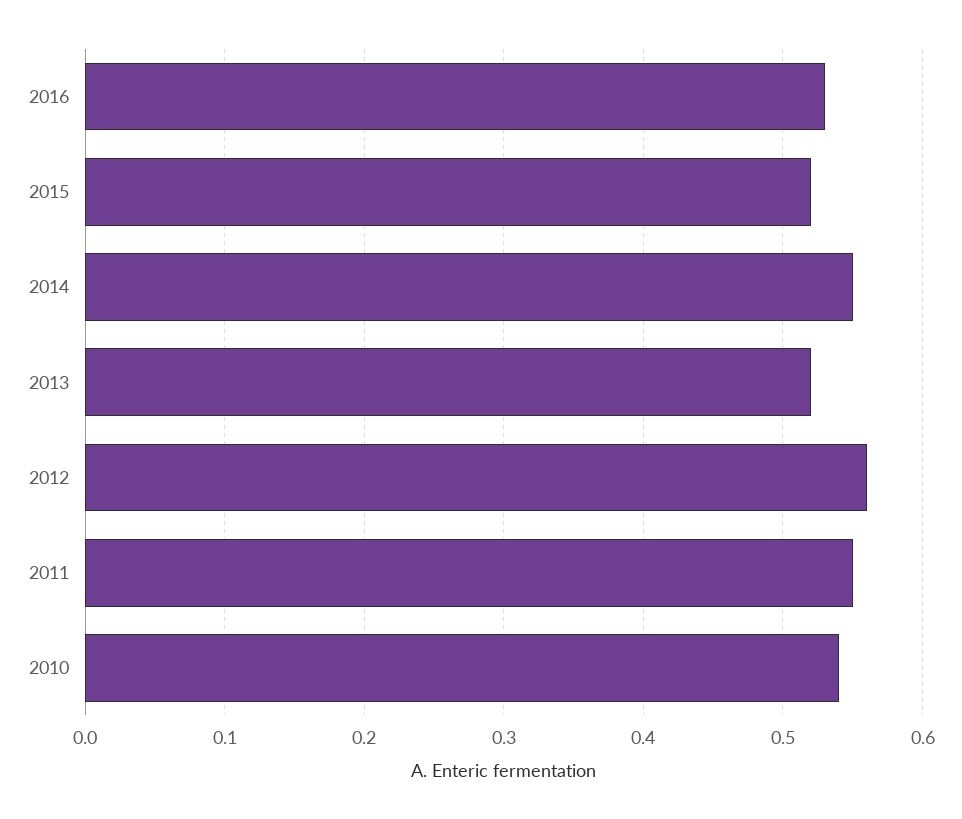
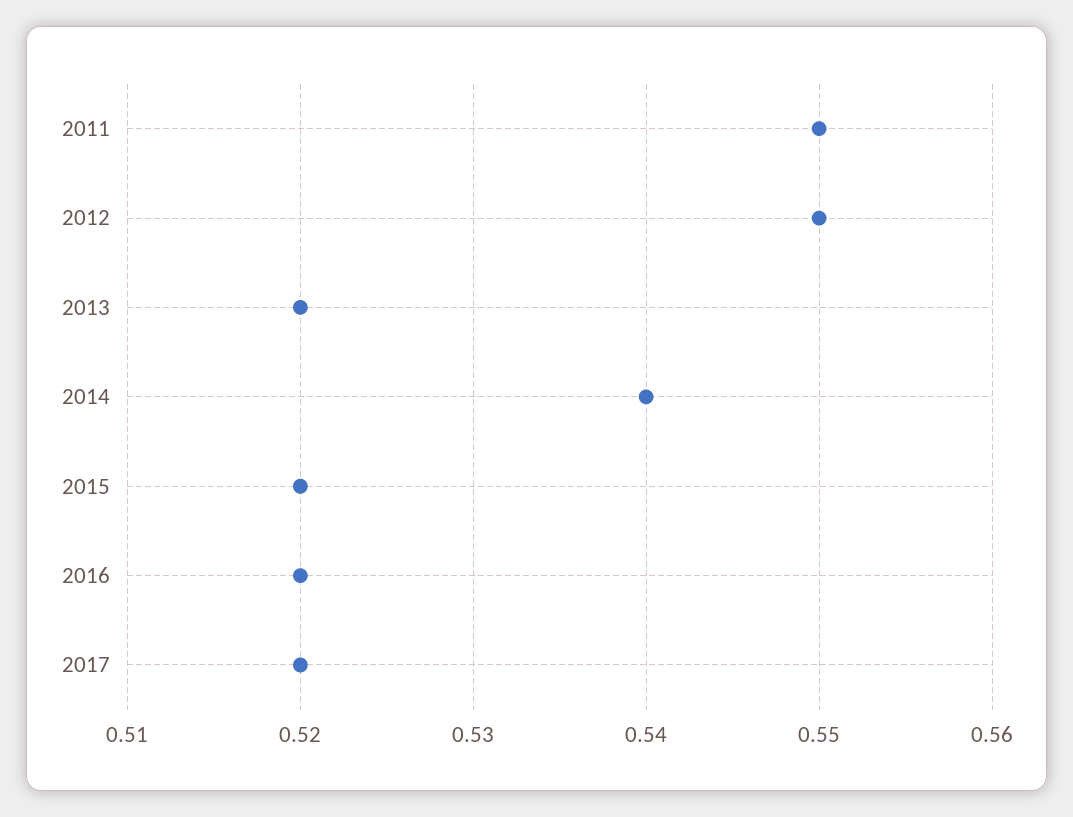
2016: 0.53 -> 0.52
2014: 0.55 -> 0.54
2012: 0.56 -> 0.55
2010: 0.54 -> none
2017: none -> 0.52

